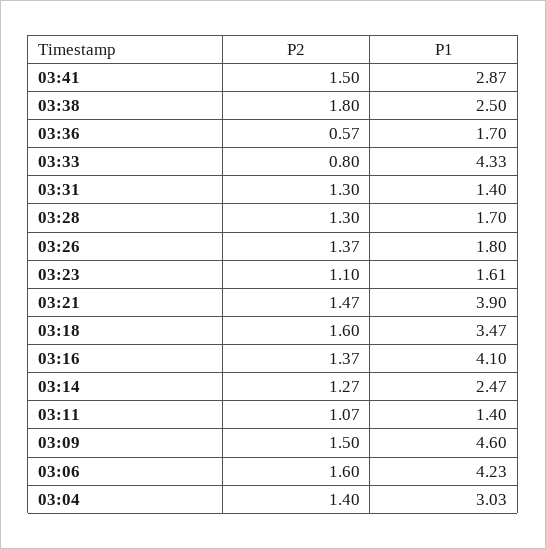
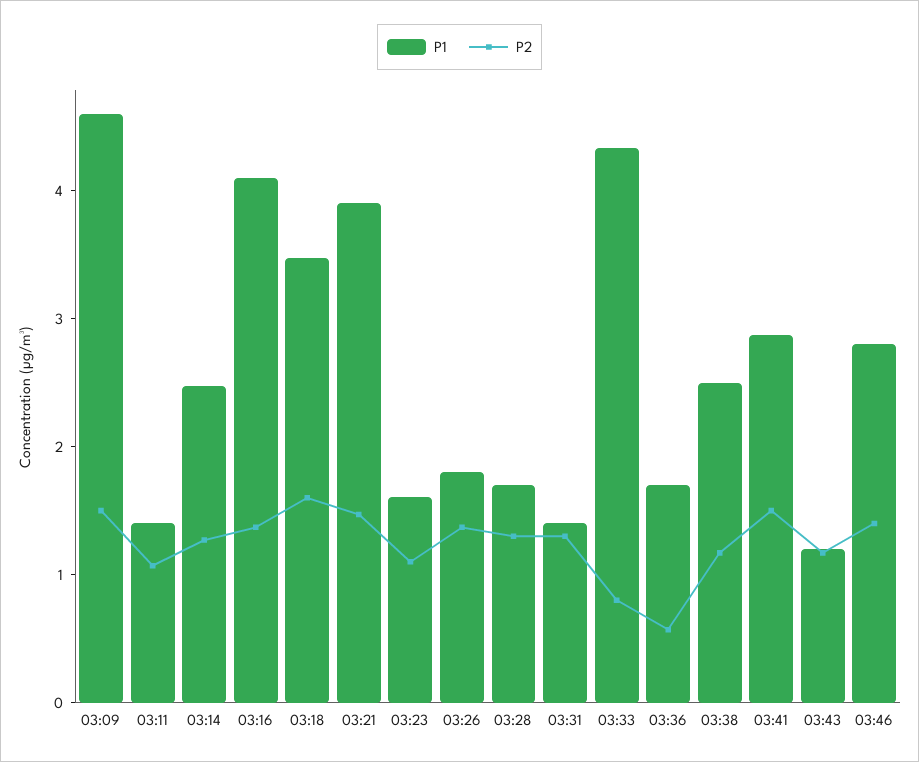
P2, 03:38: 1.8 -> 1.2
P2, 03:06: 1.6 -> none
P1, 03:06: 4.23 -> none
P2, 03:04: 1.4 -> none
P1, 03:04: 3.03 -> none
P1, 03:43: none -> 1.2
P2, 03:43: none -> 1.2
P1, 03:46: none -> 2.8
P2, 03:46: none -> 1.4

